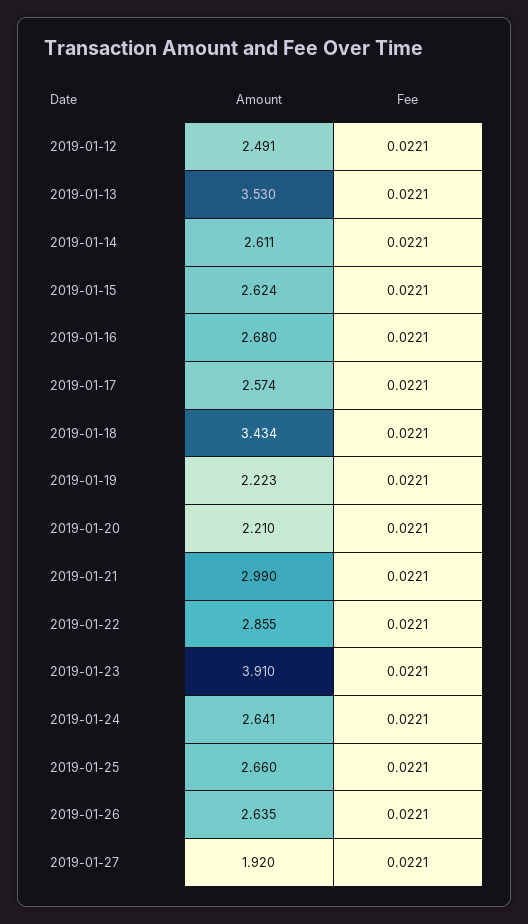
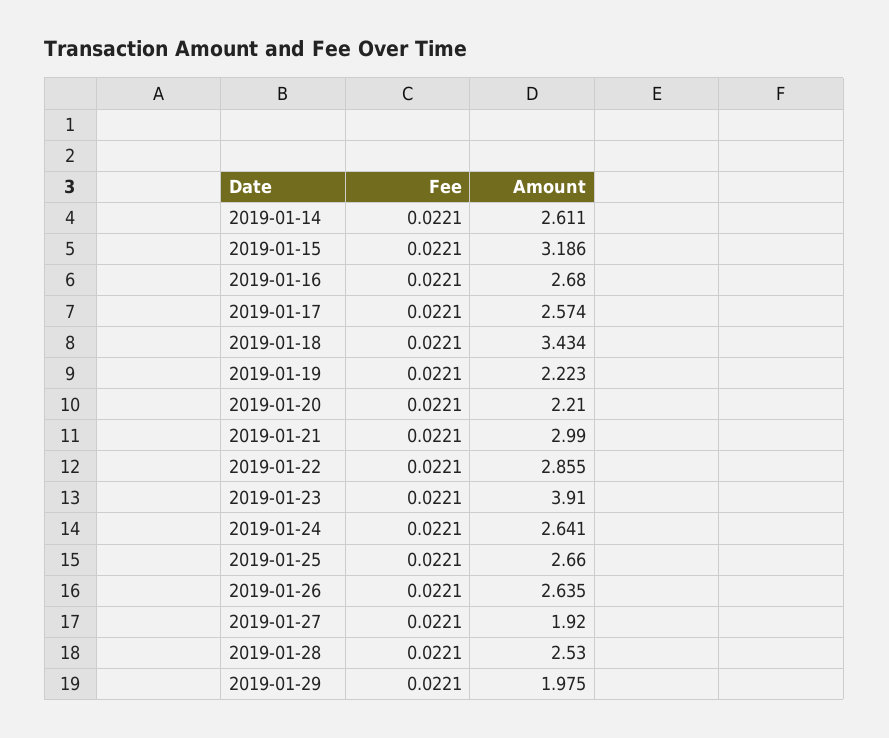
Amount, 2019-01-12: 2.491 -> none
Fee, 2019-01-12: 0.0221 -> none
Amount, 2019-01-13: 3.53 -> none
Fee, 2019-01-13: 0.0221 -> none
Amount, 2019-01-15: 2.624 -> 3.186
Fee, 2019-01-28: none -> 0.0221
Amount, 2019-01-28: none -> 2.53
Fee, 2019-01-29: none -> 0.0221
Amount, 2019-01-29: none -> 1.975

